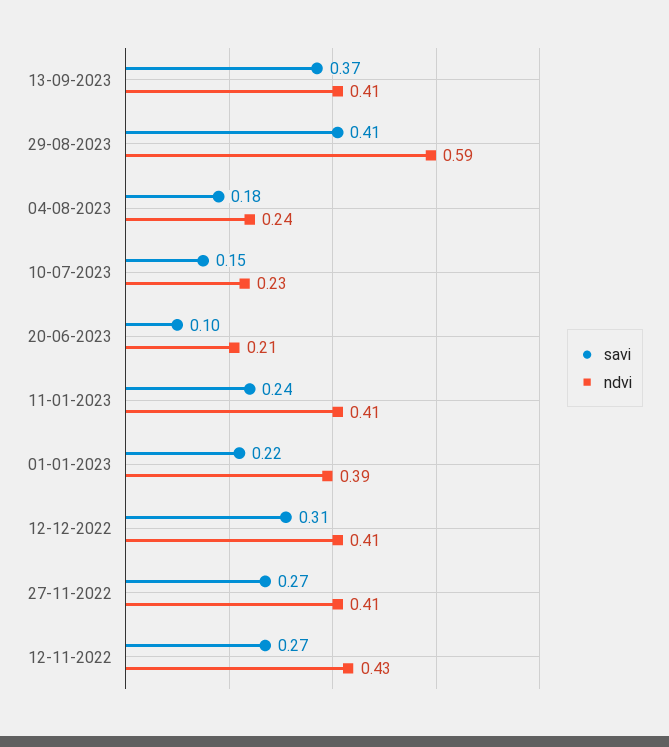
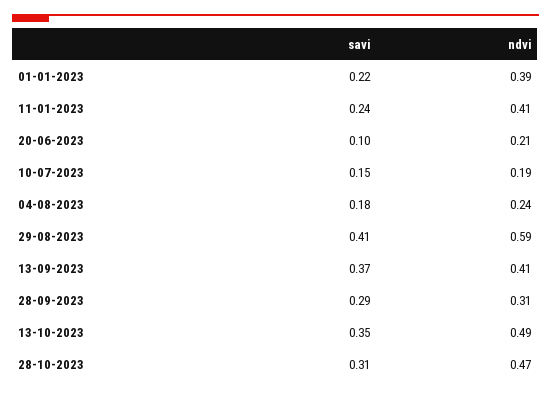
ndvi, 10-07-2023: 0.23 -> 0.19
savi, 12-12-2022: 0.31 -> none
ndvi, 12-12-2022: 0.41 -> none
savi, 27-11-2022: 0.27 -> none
ndvi, 27-11-2022: 0.41 -> none
savi, 12-11-2022: 0.27 -> none
ndvi, 12-11-2022: 0.43 -> none
savi, 28-09-2023: none -> 0.29
ndvi, 28-09-2023: none -> 0.31
savi, 13-10-2023: none -> 0.35
ndvi, 13-10-2023: none -> 0.49
savi, 28-10-2023: none -> 0.31
ndvi, 28-10-2023: none -> 0.47

